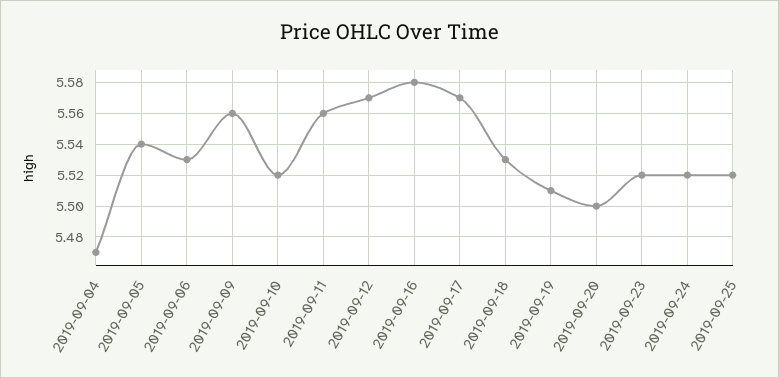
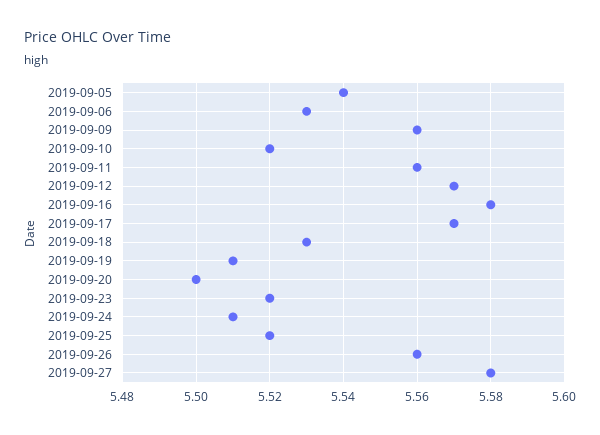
2019-09-04: 5.47 -> none
2019-09-24: 5.52 -> 5.51
2019-09-26: none -> 5.56
2019-09-27: none -> 5.58

